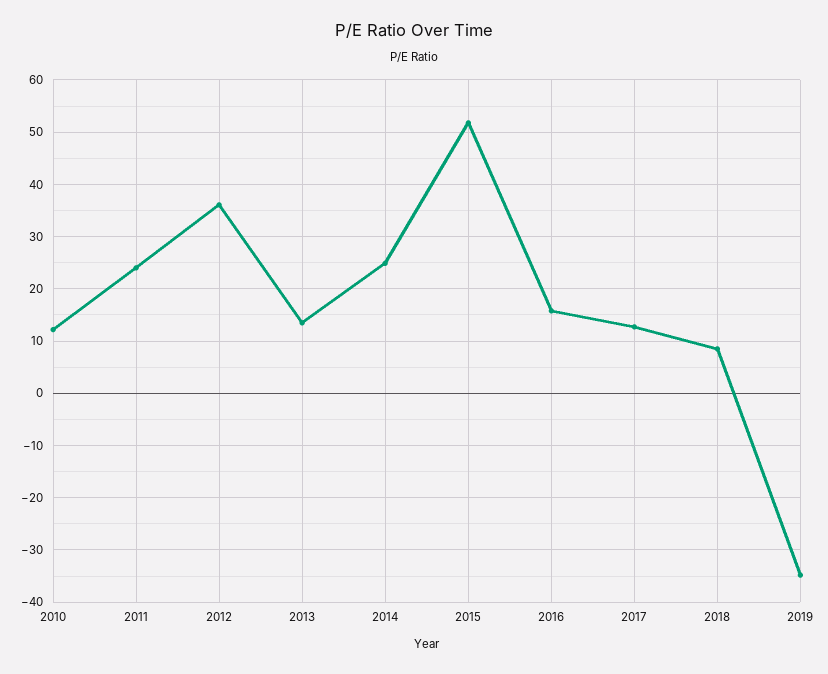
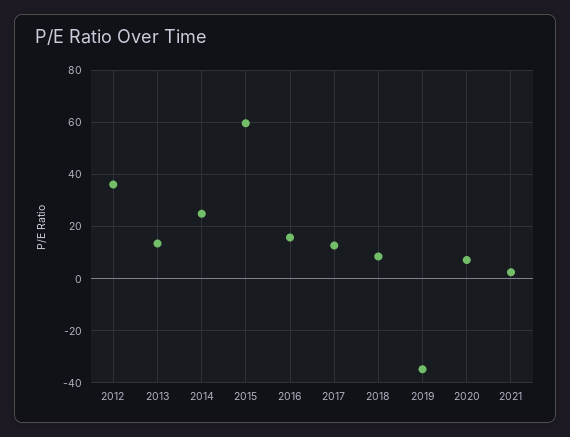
2010: 12 -> none
2011: 24 -> none
2015: 52 -> 60
2020: none -> 7.5
2021: none -> 2.5

